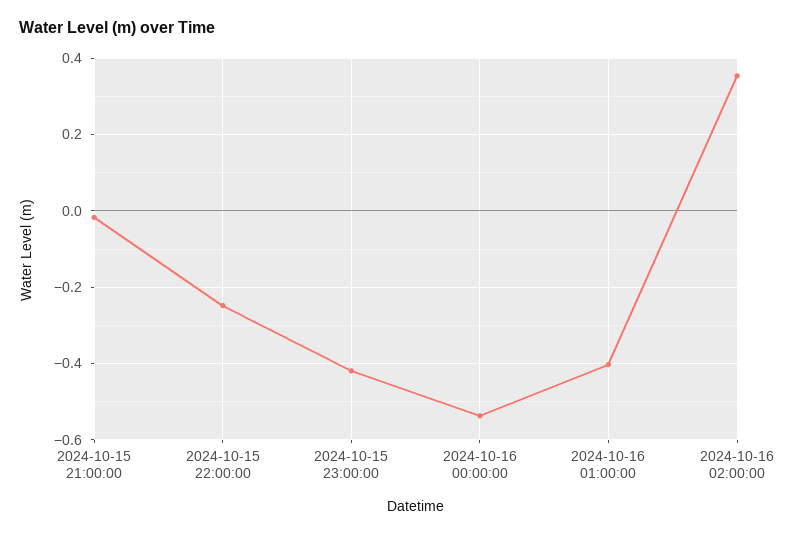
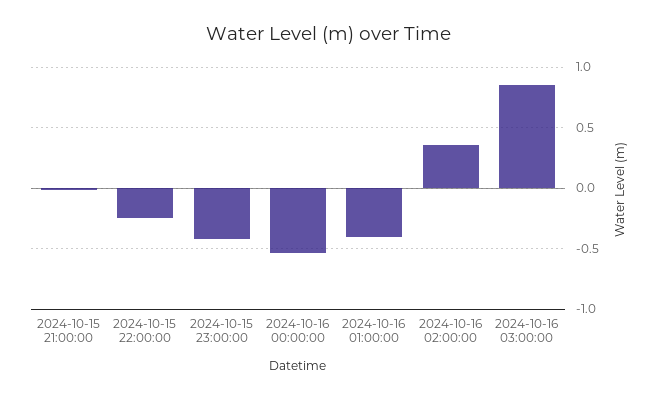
2024-10-16 03:00:00: none -> 0.85

